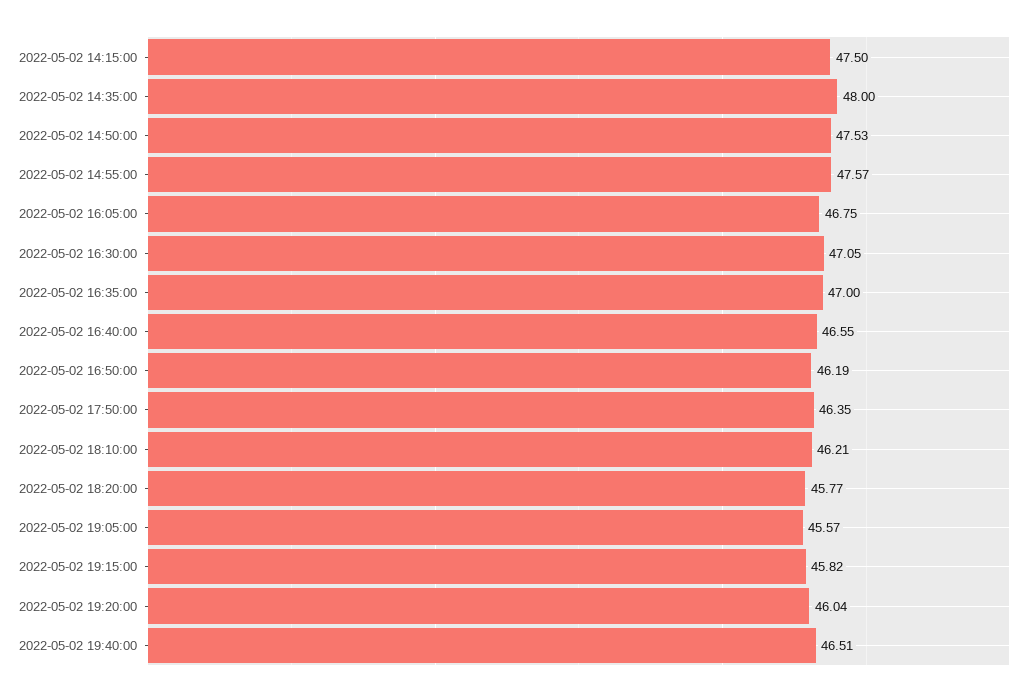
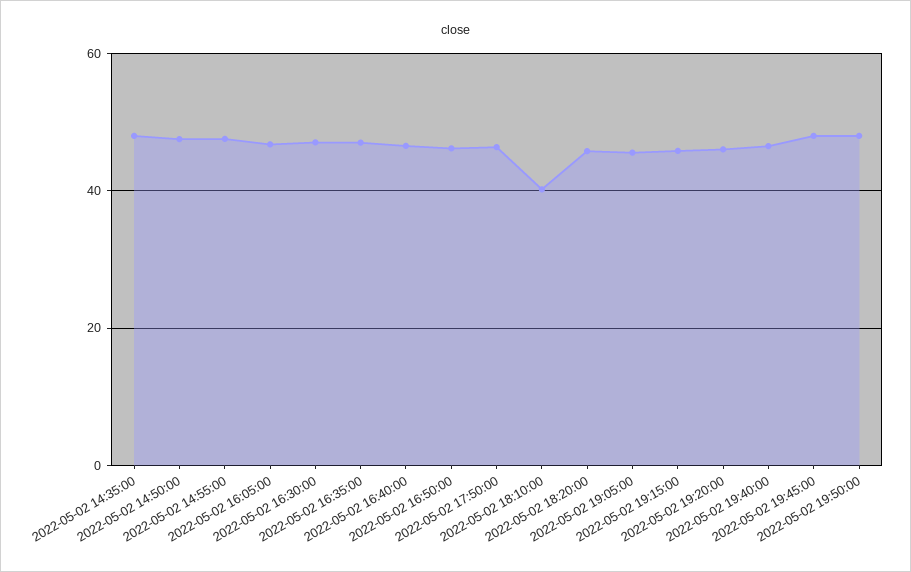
2022-05-02 14:15:00: 47.5 -> none
2022-05-02 18:10:00: 46.21 -> 40
2022-05-02 19:45:00: none -> 48
2022-05-02 19:50:00: none -> 48

